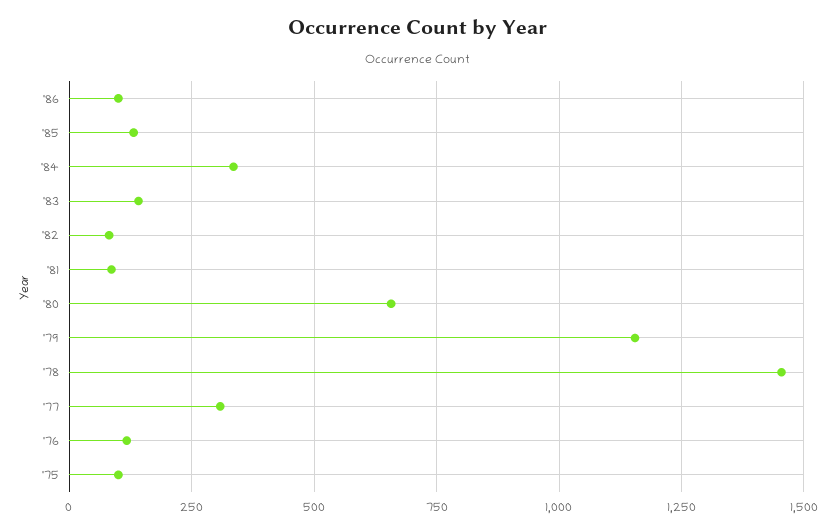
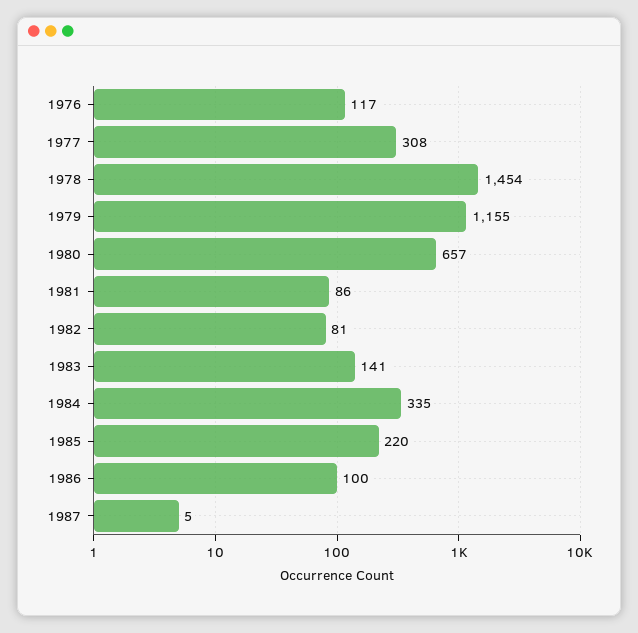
'85: 125 -> 220
'75: 100 -> none
1987: none -> 5

